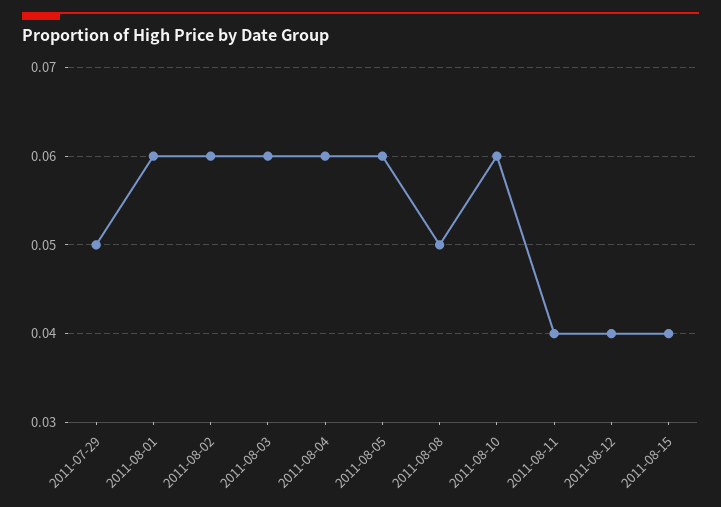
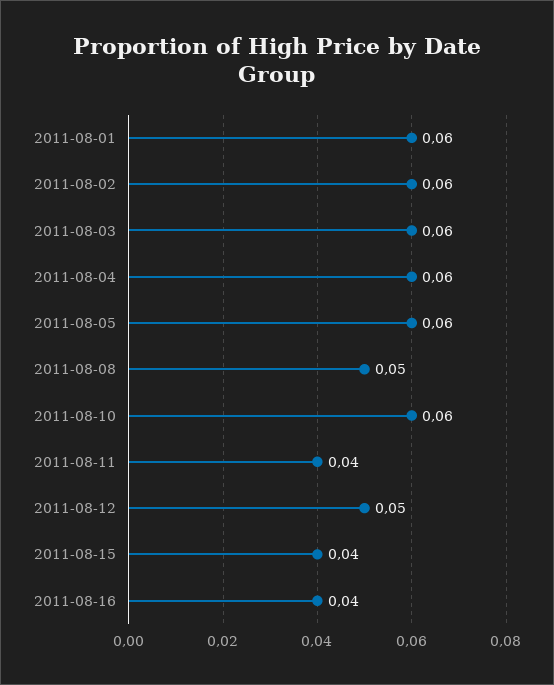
2011-07-29: 0.05 -> none
2011-08-12: 0.04 -> 0.05
2011-08-16: none -> 0.04

